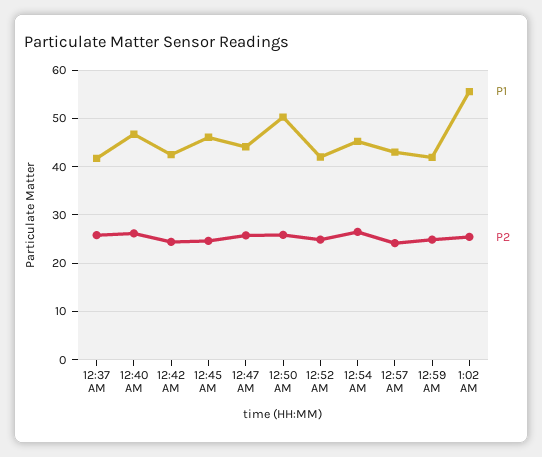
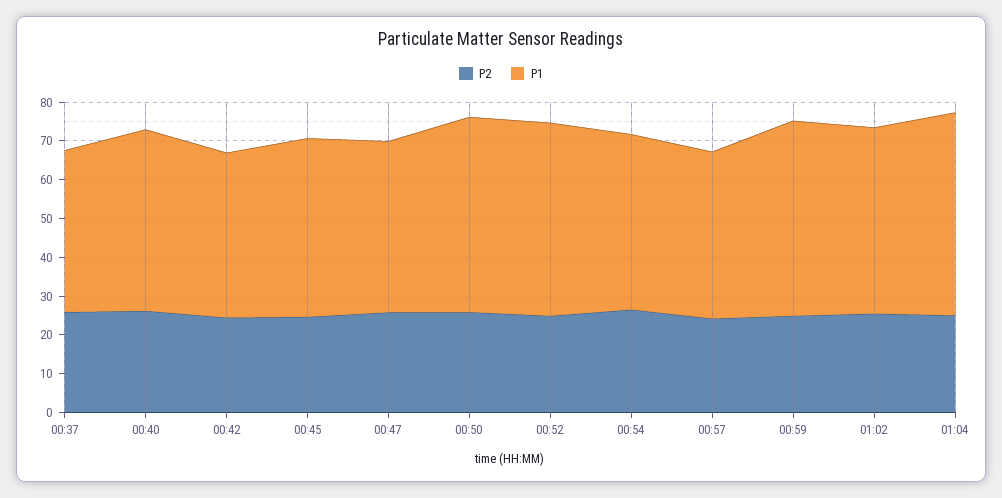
P1, 12:52 AM: 42 -> 50
P1, 12:59 AM: 42 -> 50
P1, 1:02 AM: 56 -> 47.5
P2, 01:04: none -> 25
P1, 01:04: none -> 52.5

